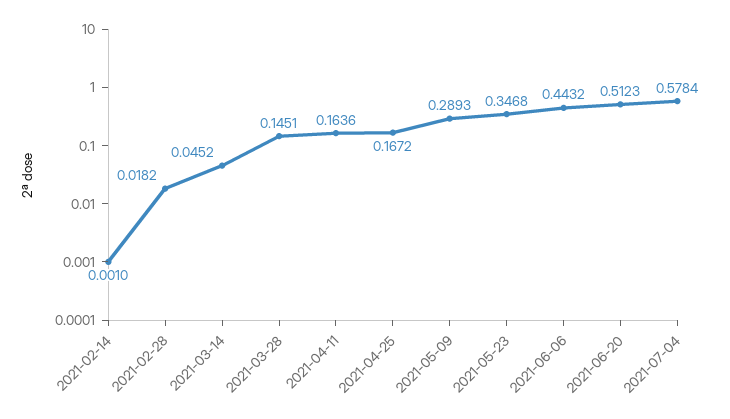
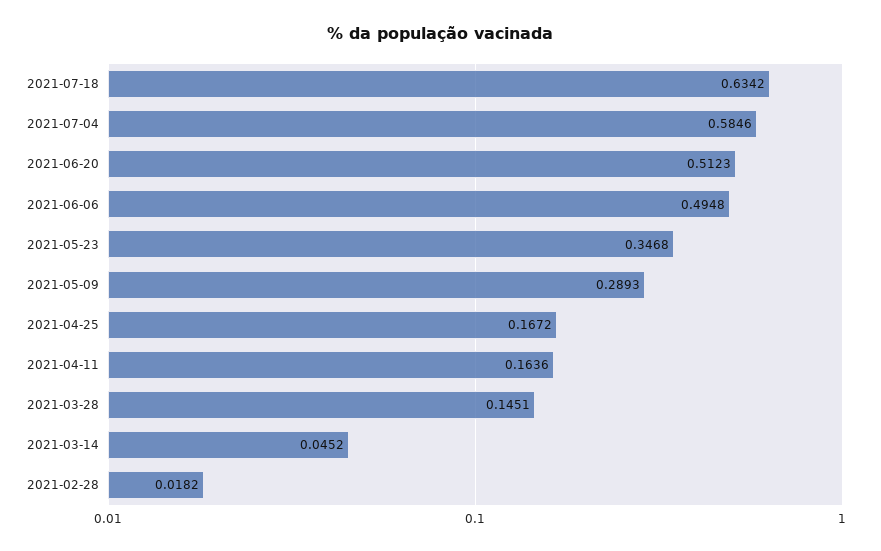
2021-02-14: 0.001 -> none
2021-06-06: 0.4432 -> 0.4948
2021-07-04: 0.5784 -> 0.5846
2021-07-18: none -> 0.6342

